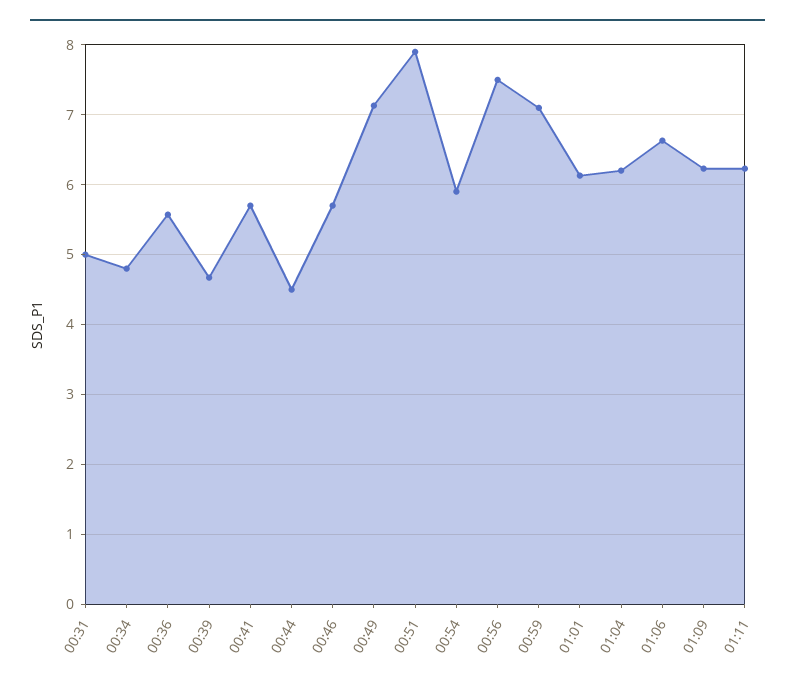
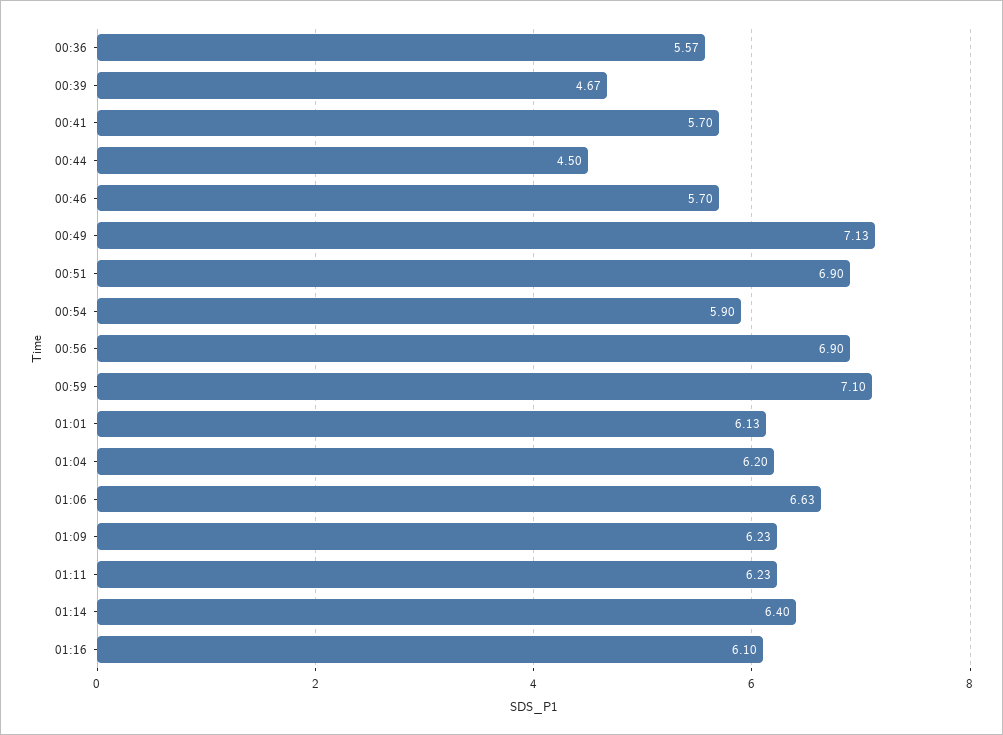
00:31: 5 -> none
00:34: 4.8 -> none
00:51: 7.9 -> 6.9
00:56: 7.5 -> 6.9
01:14: none -> 6.4
01:16: none -> 6.1

